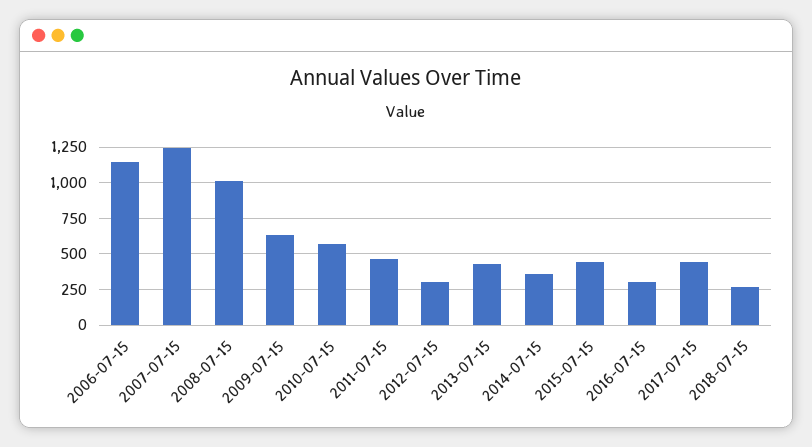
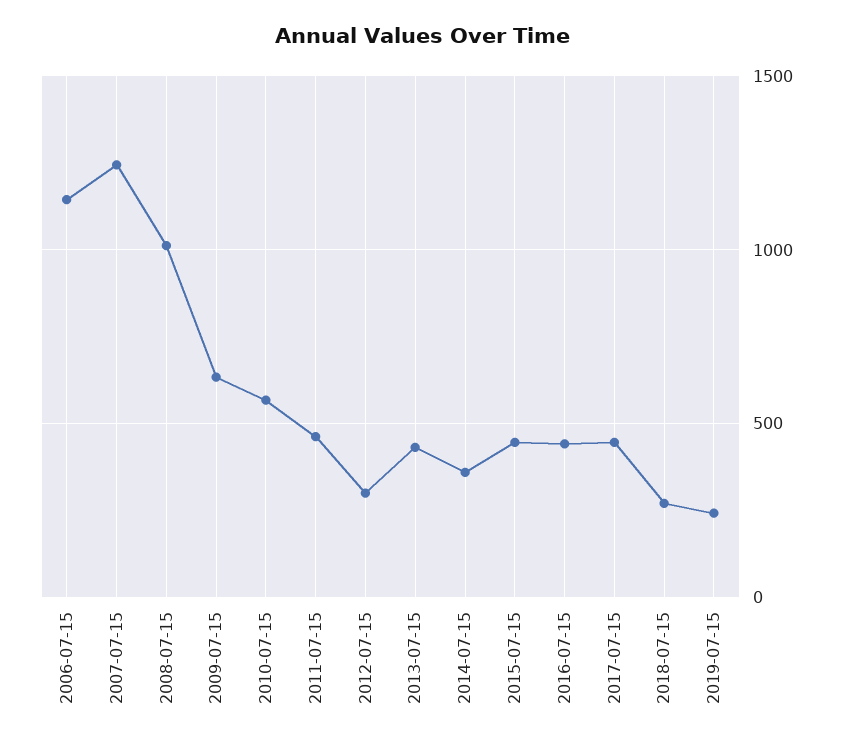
2016-07-15: 300 -> 450
2019-07-15: none -> 250

